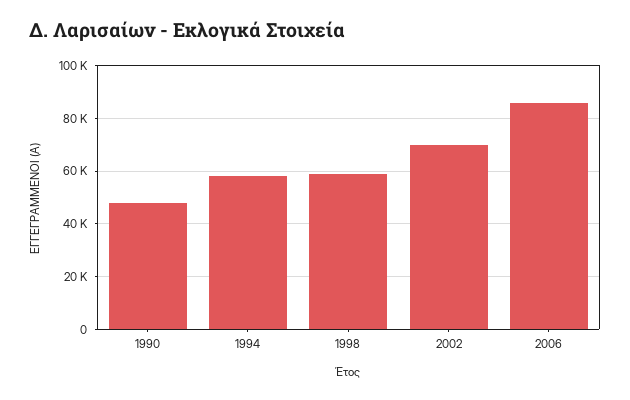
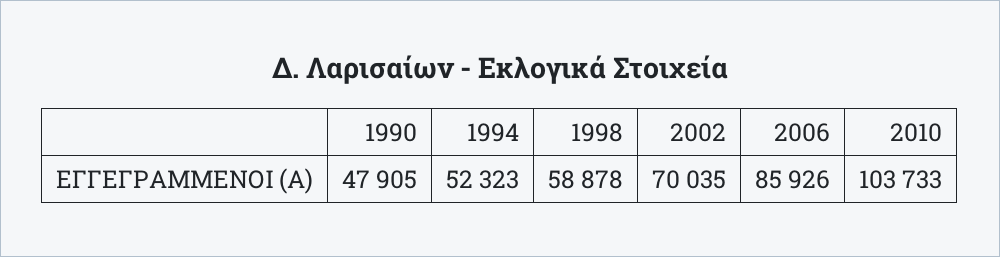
1994: 57500 -> 52323
2010: none -> 103733

